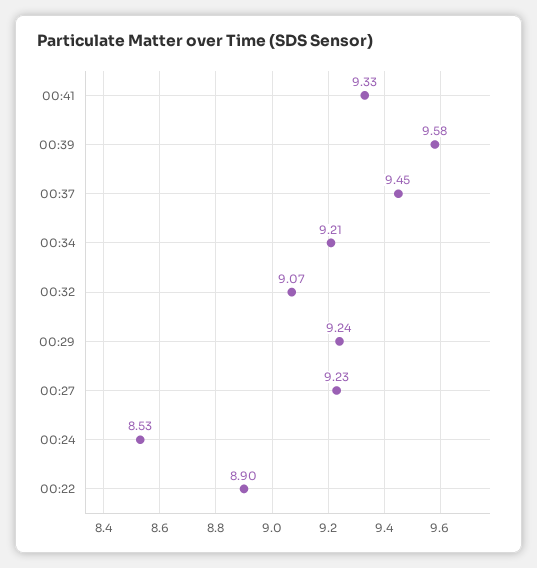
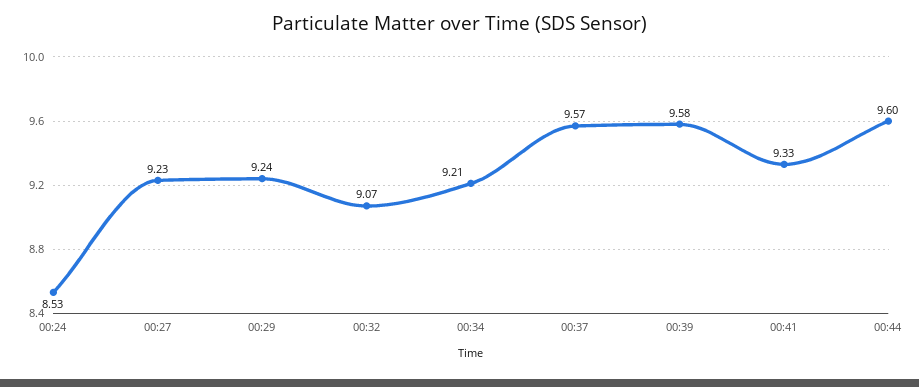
00:37: 9.45 -> 9.57
00:22: 8.9 -> none
00:44: none -> 9.6

